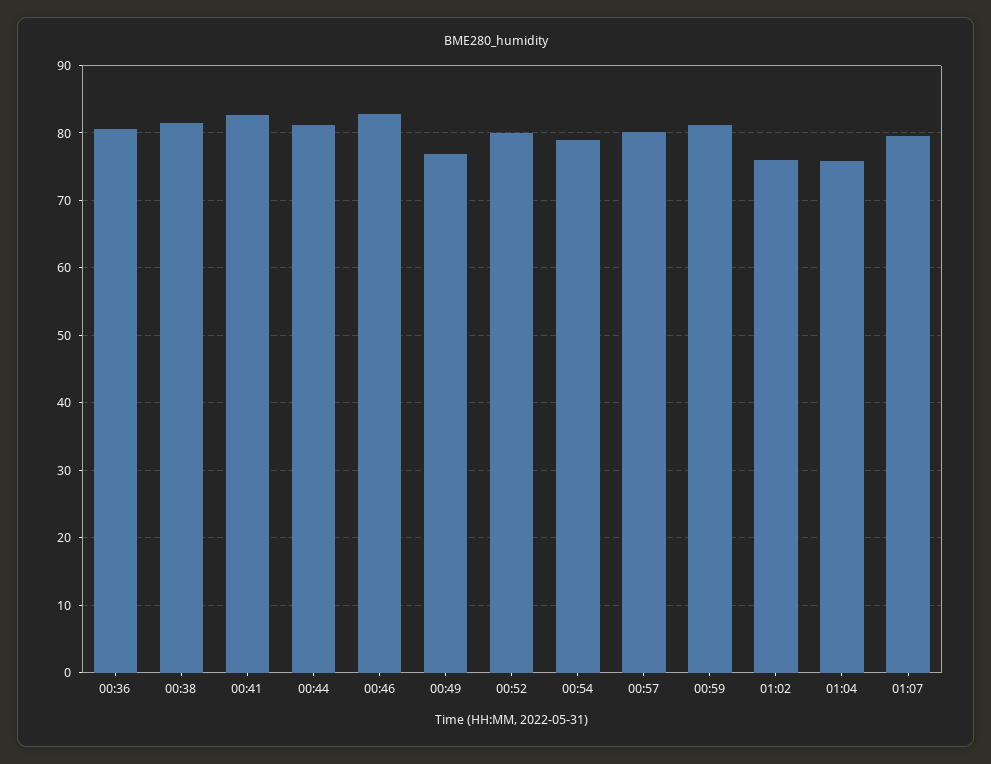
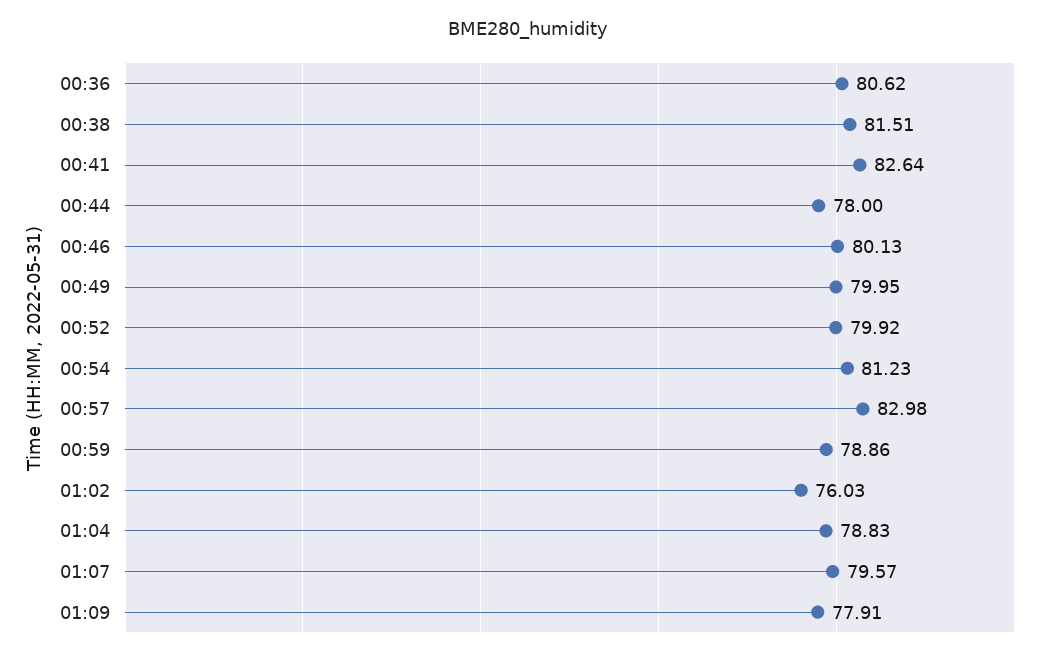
00:44: 81 -> 78
00:46: 83 -> 80.13
00:49: 77 -> 79.95
00:54: 79 -> 81.23
00:57: 80 -> 82.98
00:59: 81 -> 78.86
01:04: 76 -> 78.83
01:09: none -> 77.91

